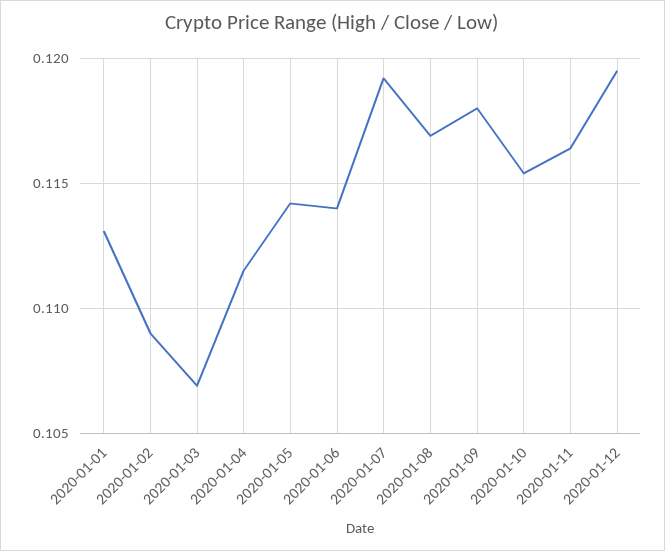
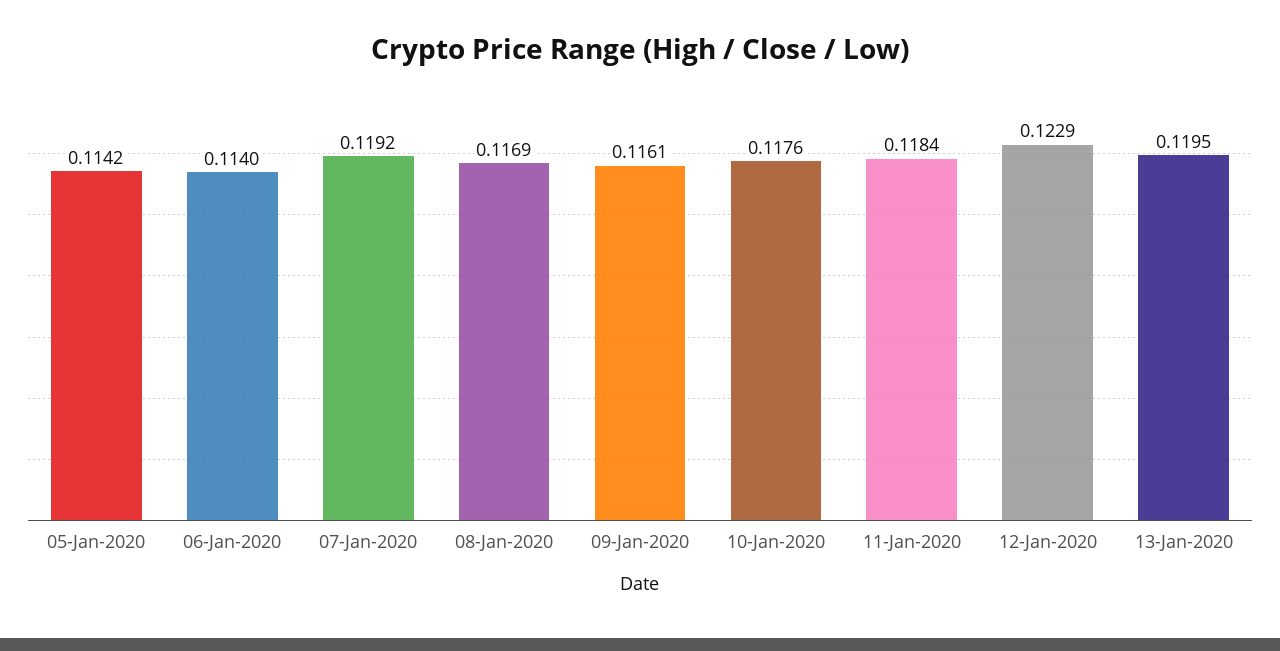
2020-01-01: 0.113 -> none
2020-01-02: 0.109 -> none
2020-01-03: 0.107 -> none
2020-01-04: 0.1115 -> none
2020-01-09: 0.118 -> 0.1161
2020-01-10: 0.1155 -> 0.1176
2020-01-11: 0.1165 -> 0.1184
2020-01-12: 0.1195 -> 0.1229
13-Jan-2020: none -> 0.1195

